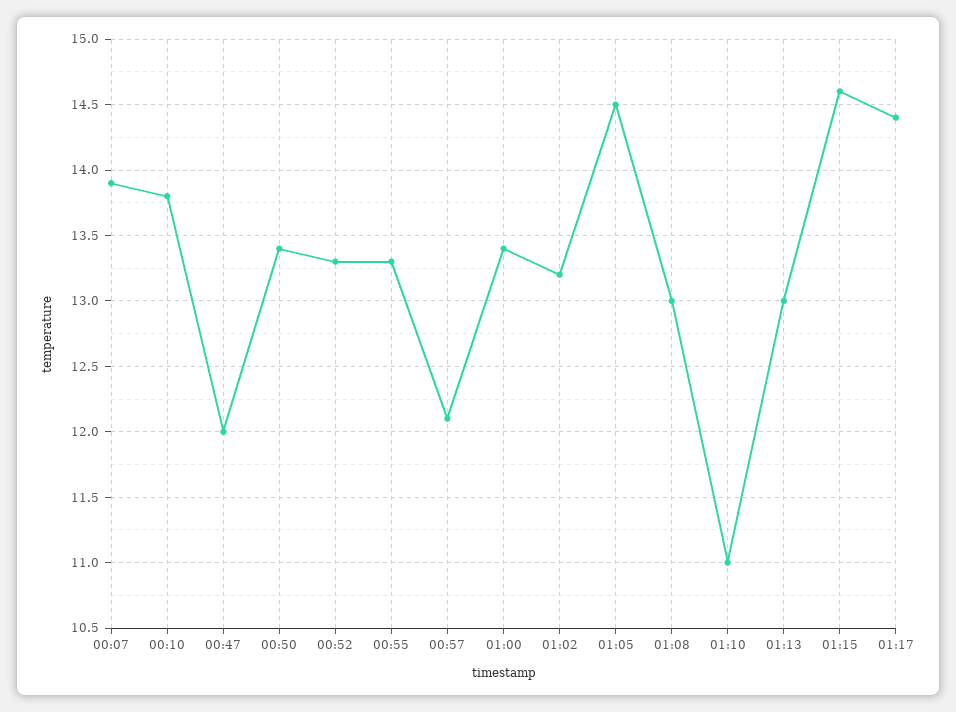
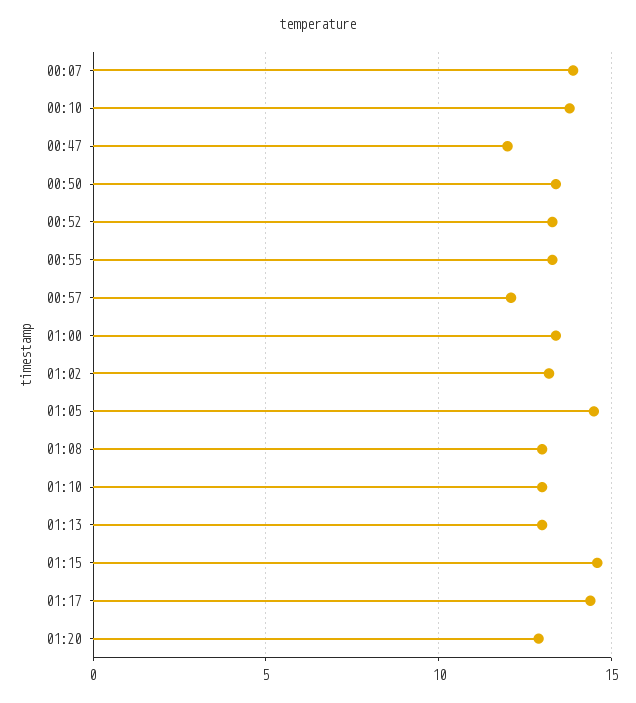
01:10: 11 -> 13
01:20: none -> 13

